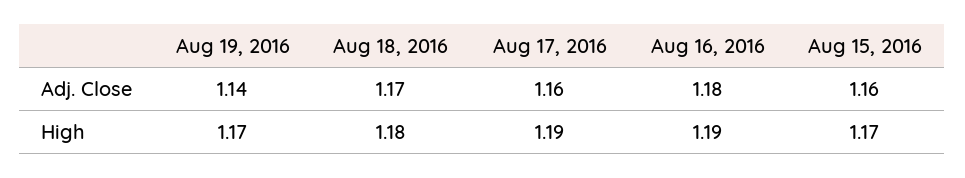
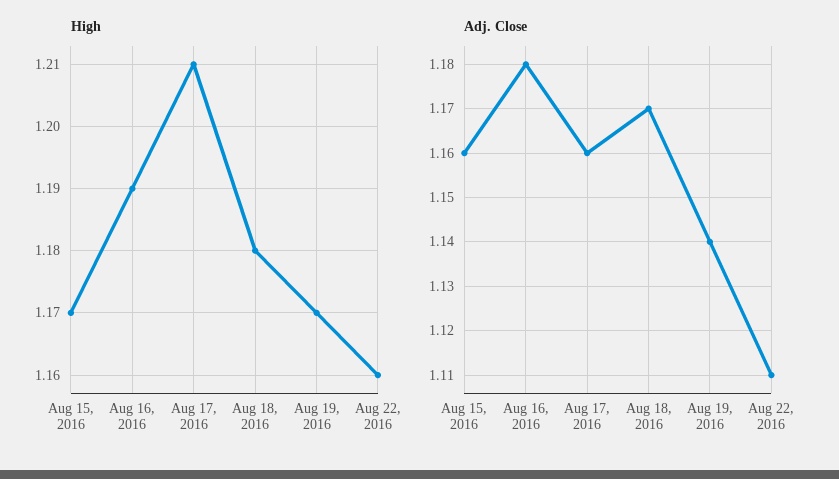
High, Aug 17, 2016: 1.19 -> 1.21
High, Aug 22, 2016: none -> 1.16
Adj. Close, Aug 22, 2016: none -> 1.11

